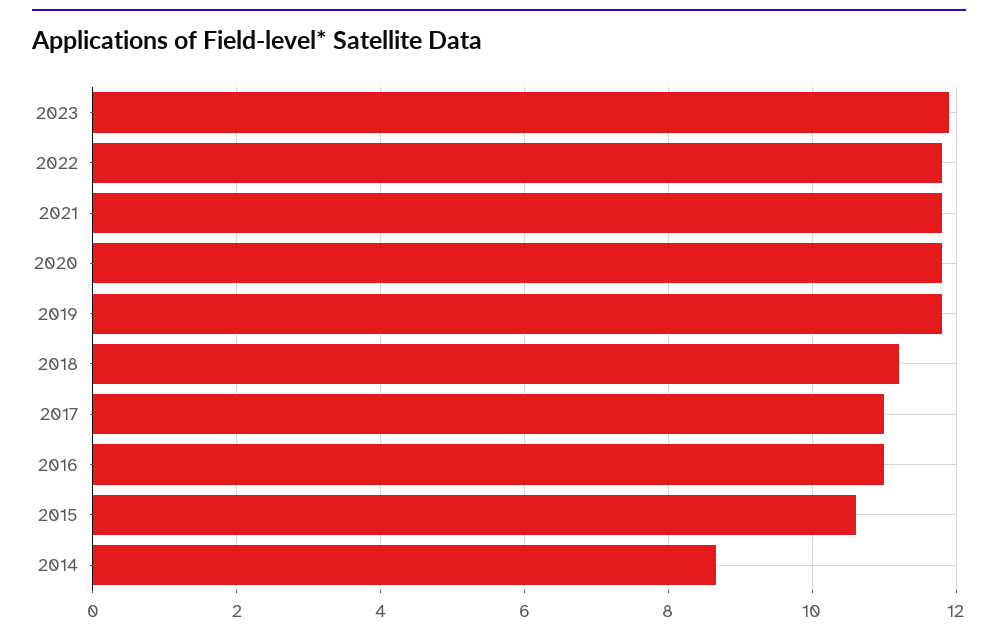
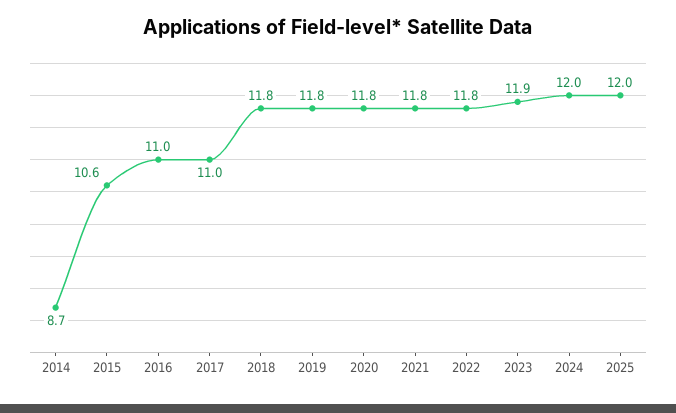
2018: 11.2 -> 11.8
2024: none -> 12
2025: none -> 12

